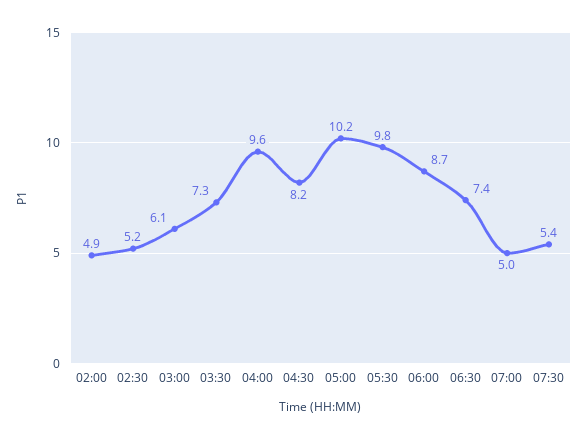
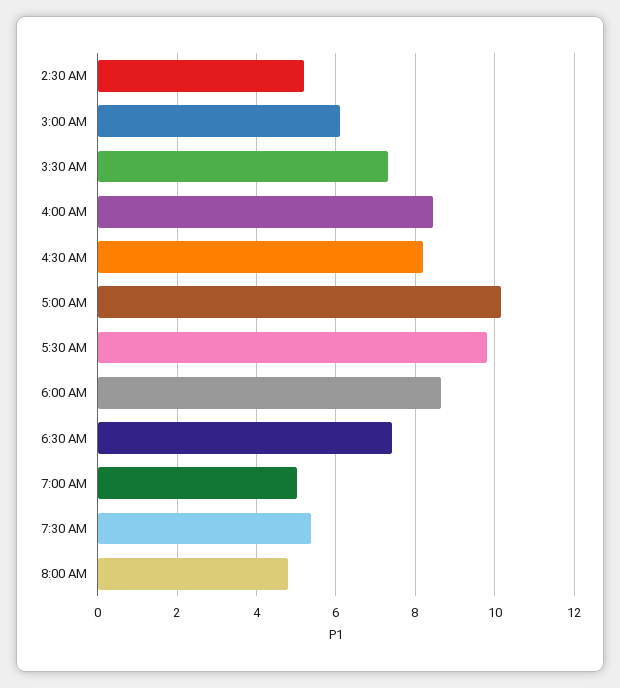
02:00: 4.9 -> none
04:00: 9.6 -> 8.4
8:00 AM: none -> 4.8

